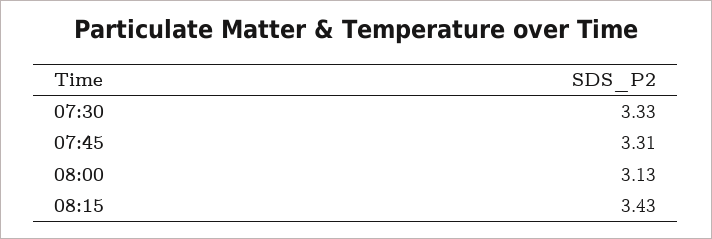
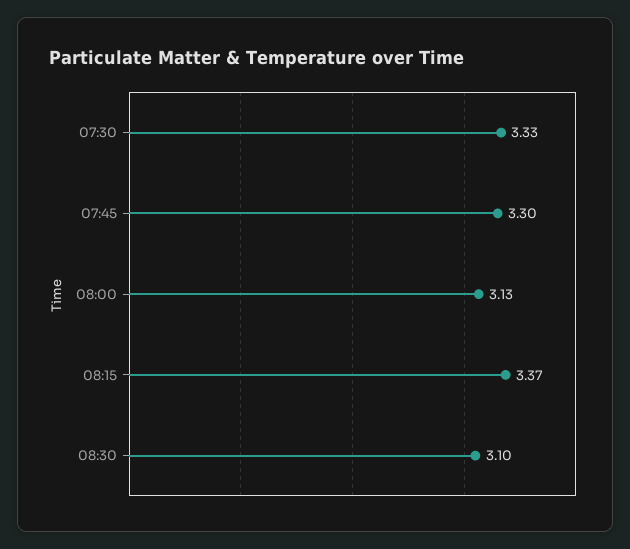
07:45: 3.31 -> 3.3
08:15: 3.43 -> 3.37
08:30: none -> 3.1

